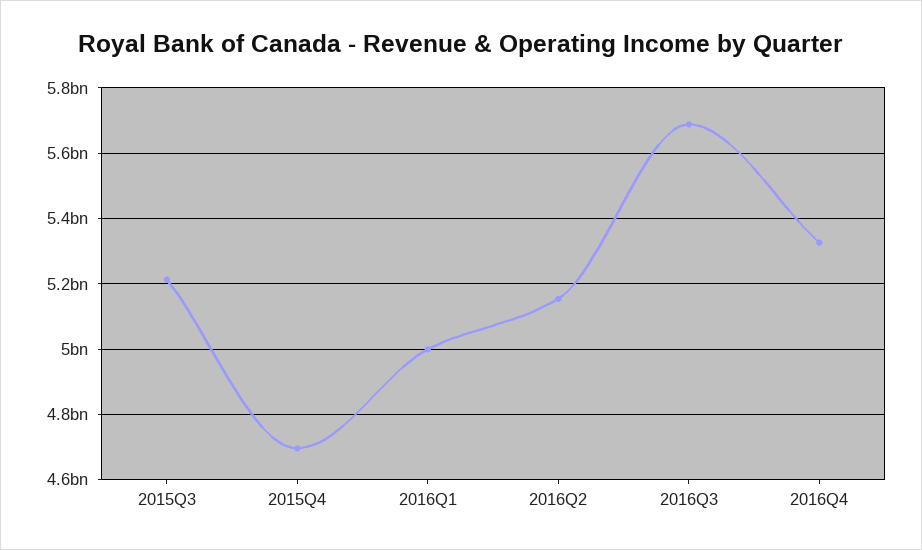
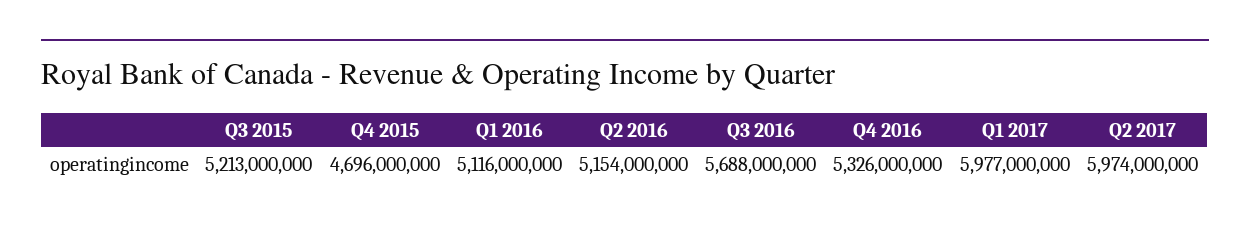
2016Q1: 5000000000 -> 5116000000
Q1 2017: none -> 5977000000
Q2 2017: none -> 5974000000

